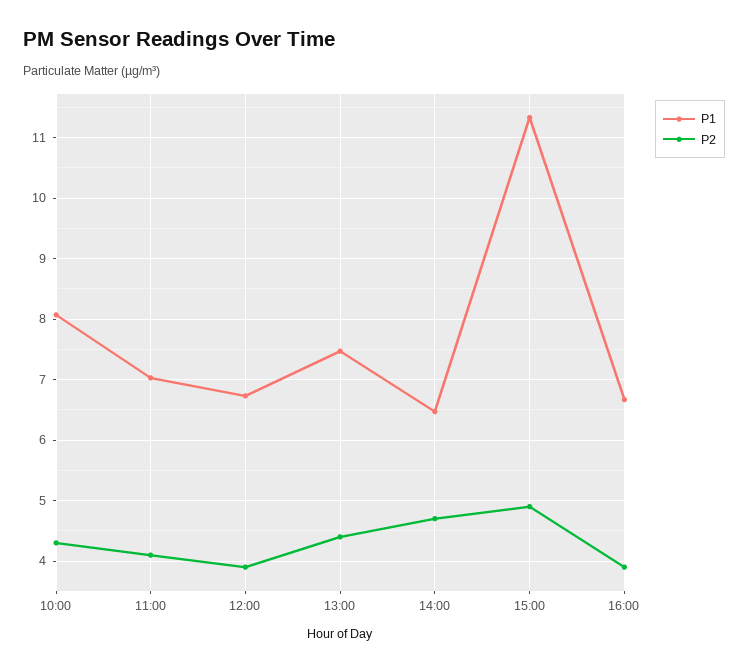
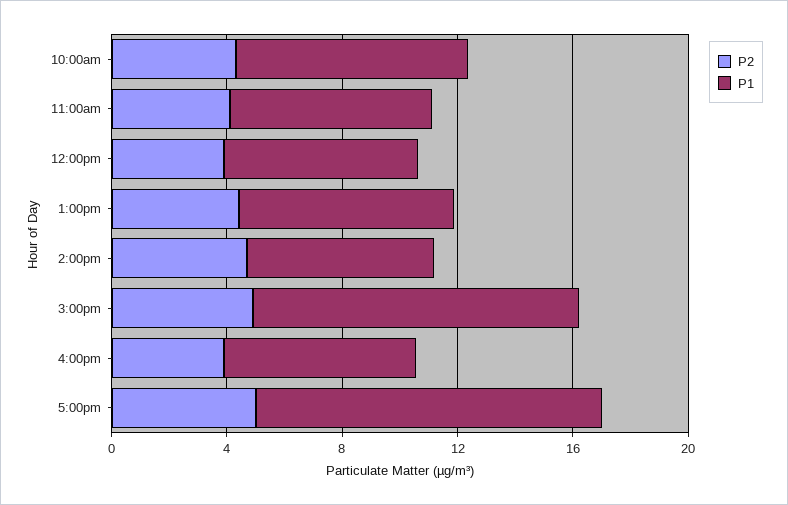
P2, 5:00pm: none -> 5
P1, 5:00pm: none -> 12

